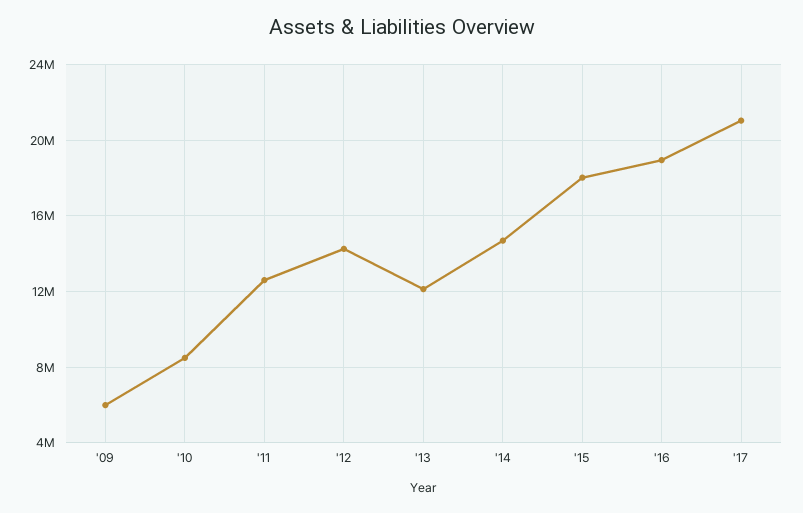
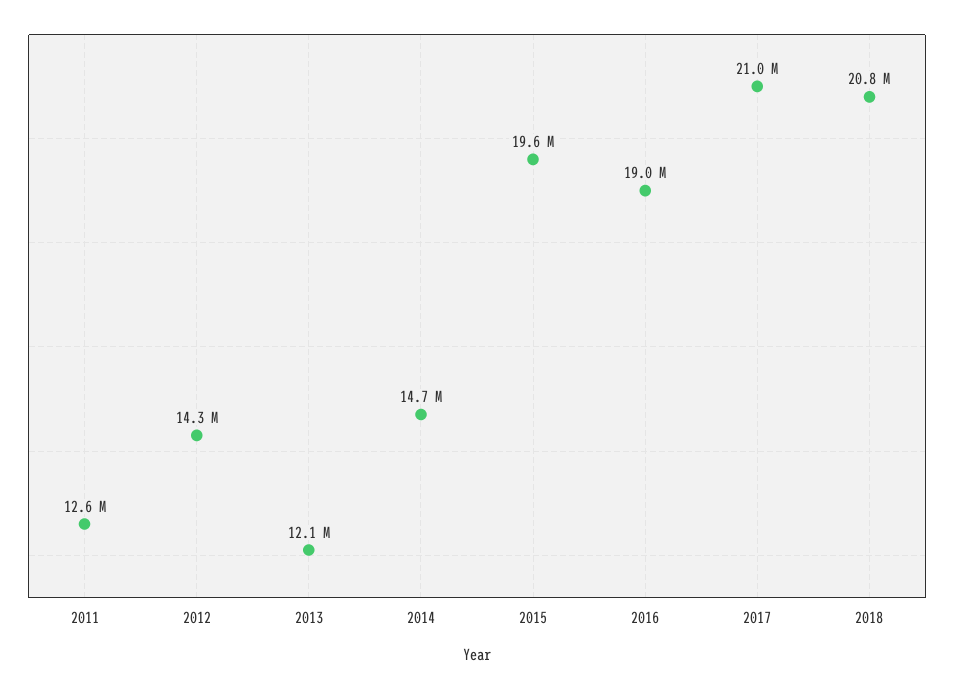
'09: 6000000 -> none
'10: 8500000 -> none
'15: 18000000 -> 19600000
2018: none -> 20800000

